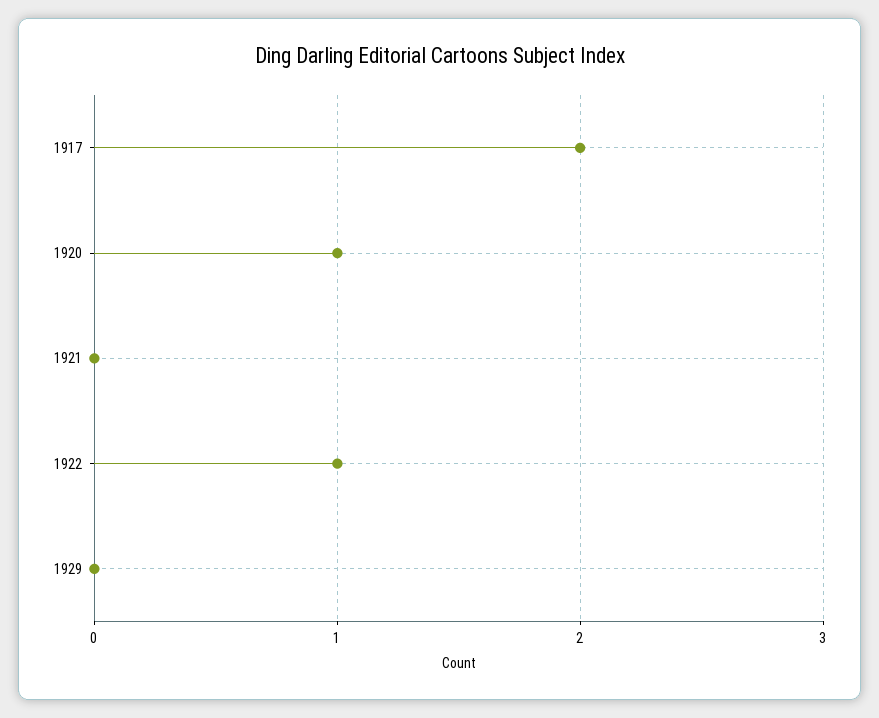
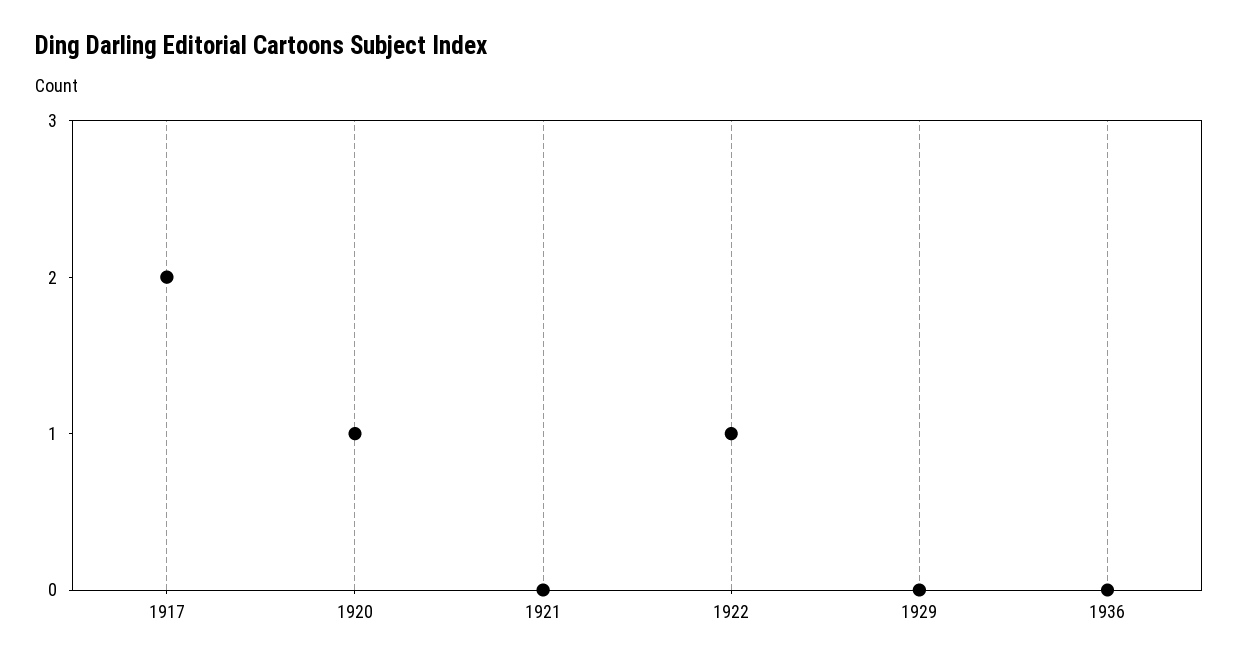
1936: none -> 0

